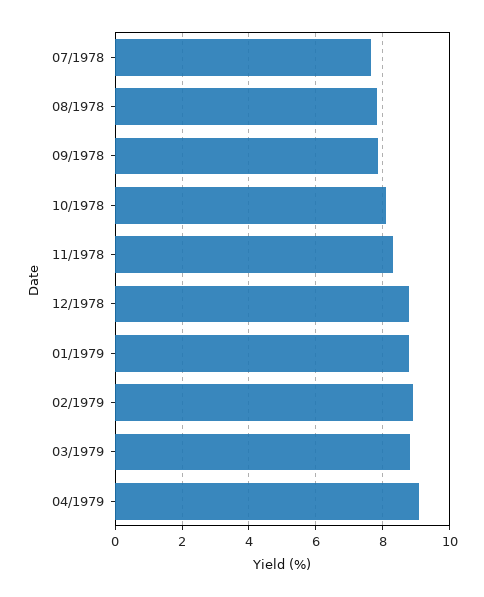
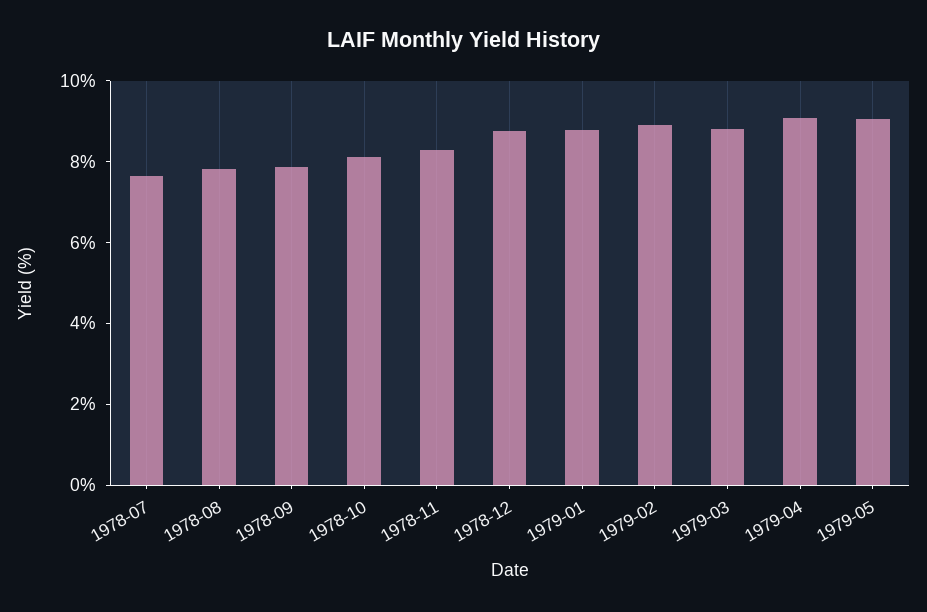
1979-05: none -> 9

